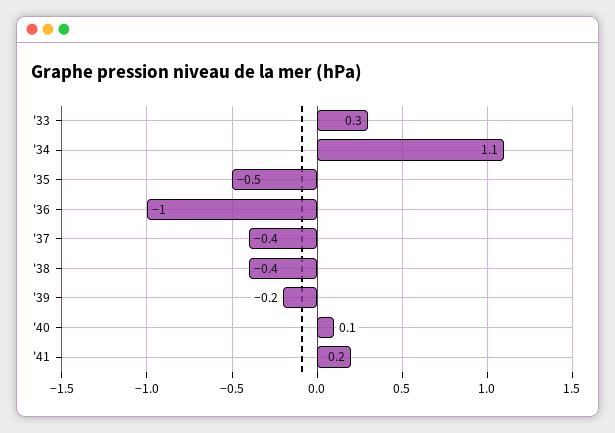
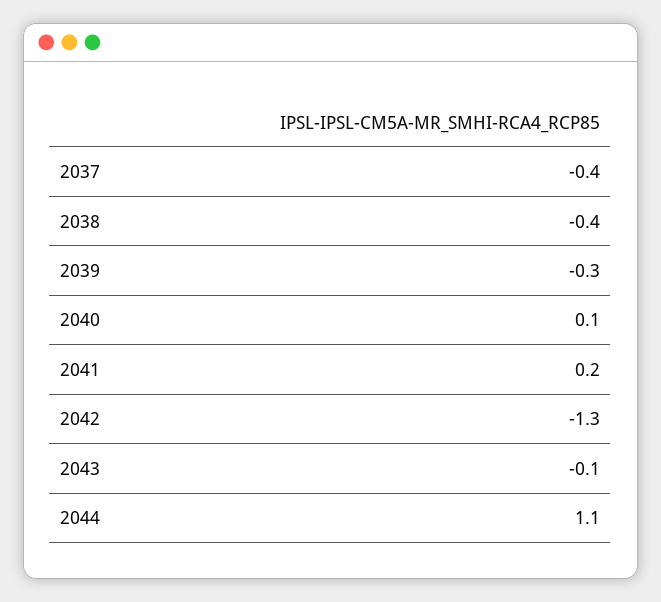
'33: 0.3 -> none
'34: 1.1 -> none
'35: -0.5 -> none
'36: -1 -> none
'39: -0.2 -> -0.3
2042: none -> -1.3
2043: none -> -0.1
2044: none -> 1.1

